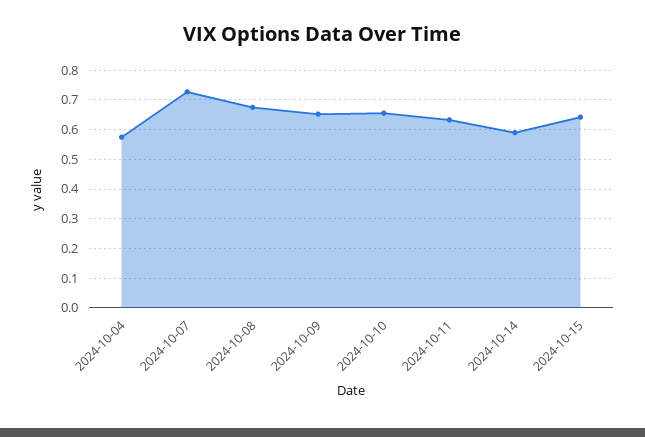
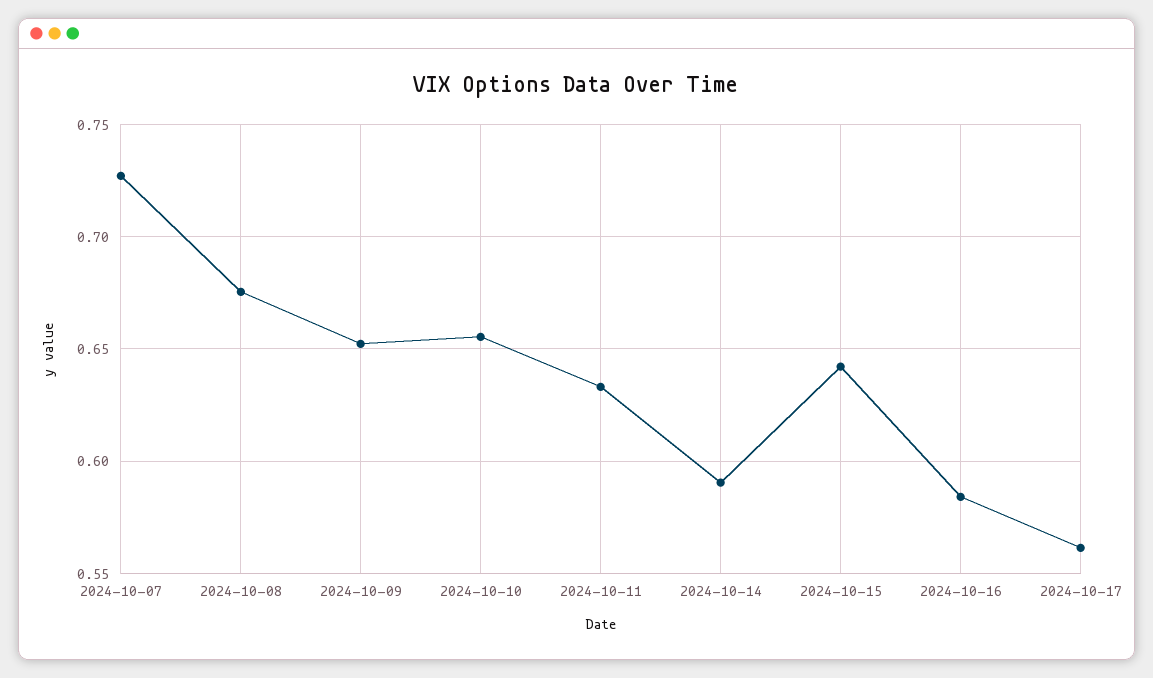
2024-10-04: 0.575 -> none
2024-10-16: none -> 0.585
2024-10-17: none -> 0.56

